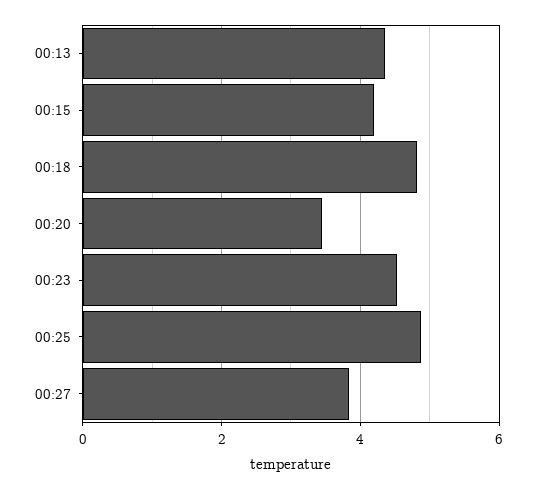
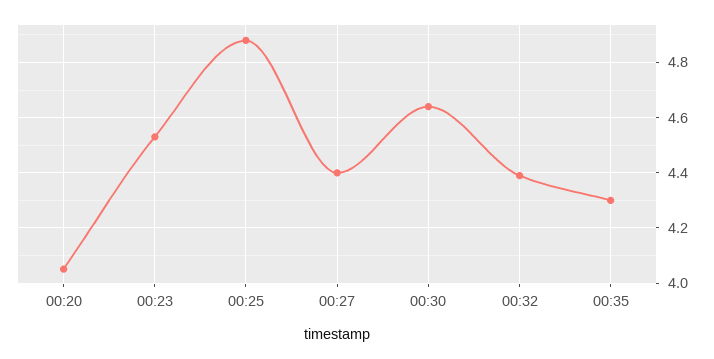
00:13: 4.4 -> none
00:15: 4.2 -> none
00:18: 4.8 -> none
00:20: 3.4 -> 4.05
00:27: 3.8 -> 4.4
00:30: none -> 4.65
00:32: none -> 4.4
00:35: none -> 4.3

